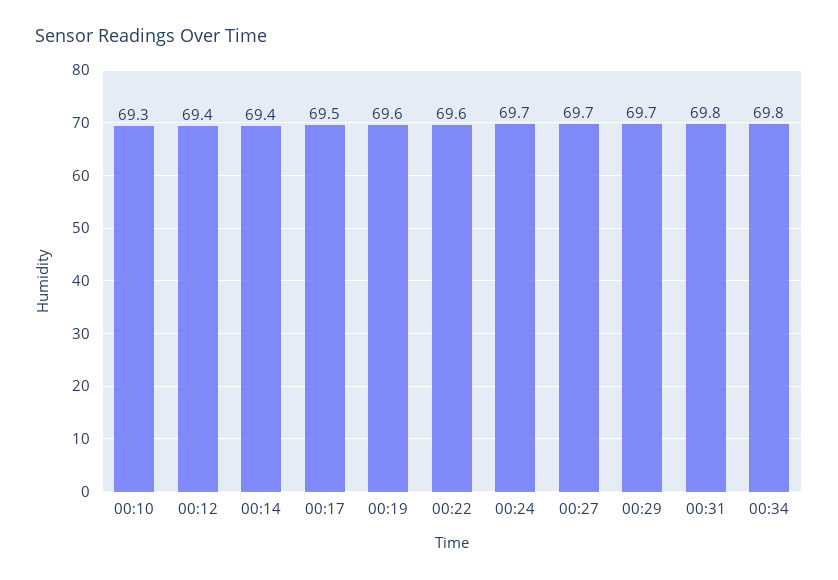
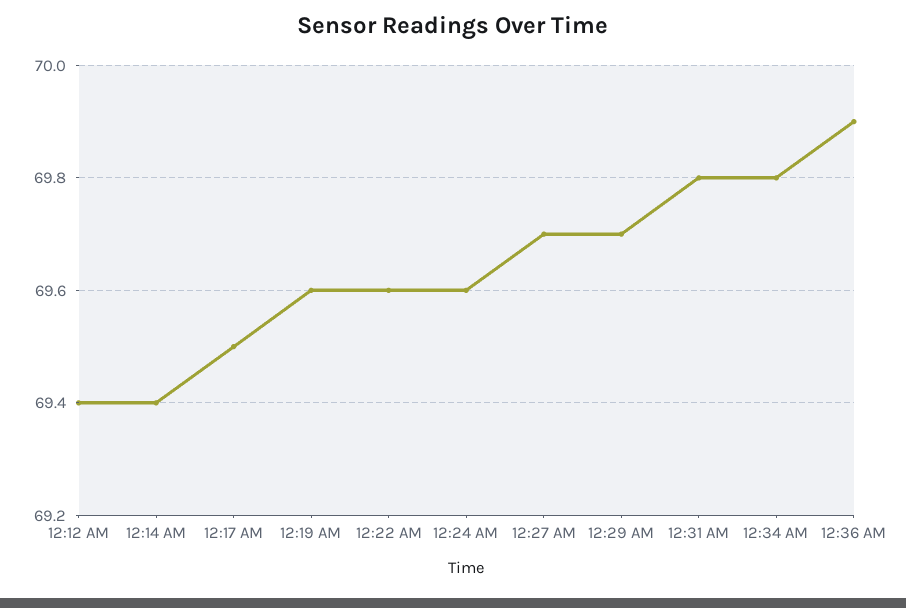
00:10: 69.3 -> none
00:24: 69.7 -> 69.6
12:36 AM: none -> 69.9

